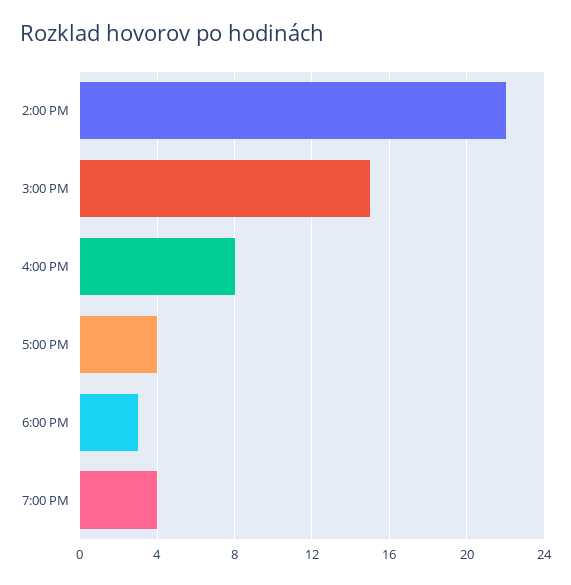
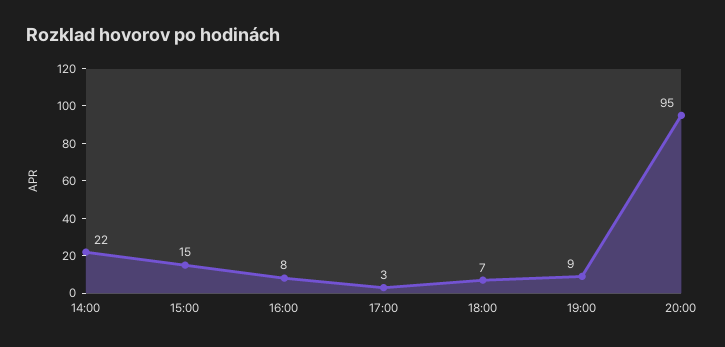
5:00 PM: 4 -> 3
6:00 PM: 3 -> 7
7:00 PM: 4 -> 9
20:00: none -> 95

